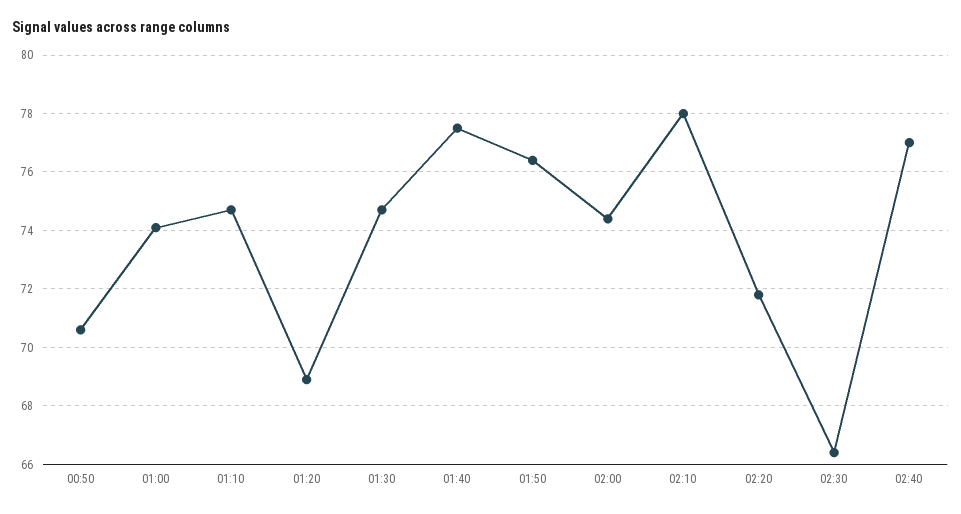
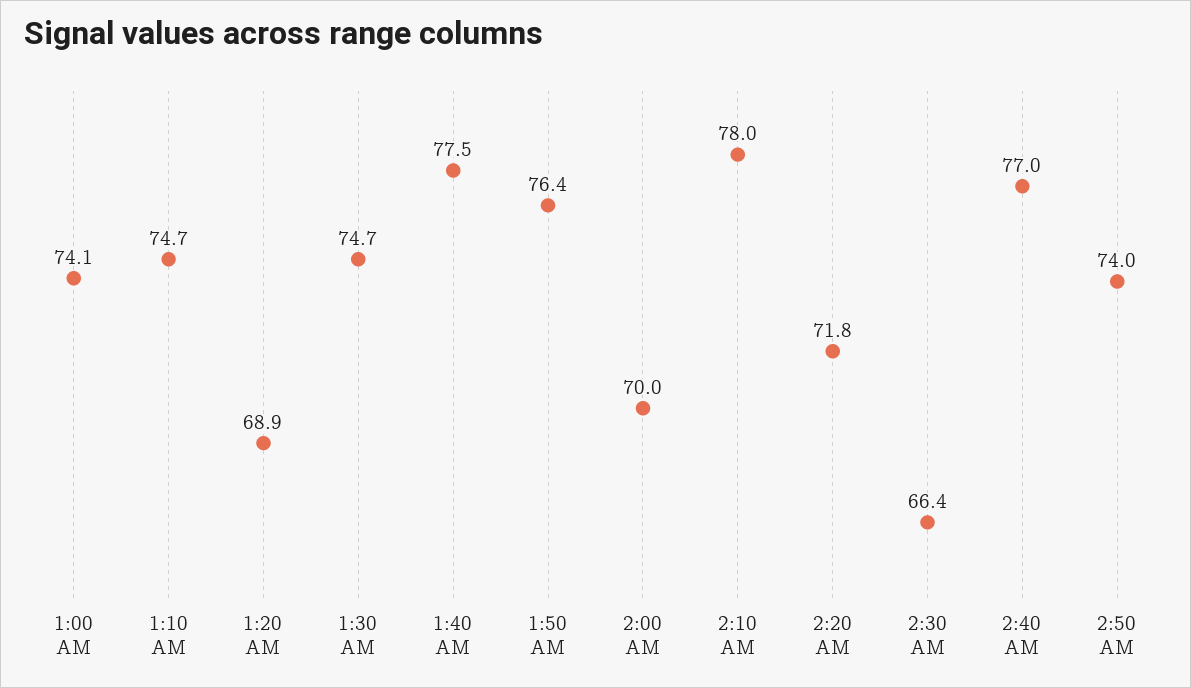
00:50: 70.5 -> none
02:00: 74.5 -> 70
2:50 AM: none -> 74

